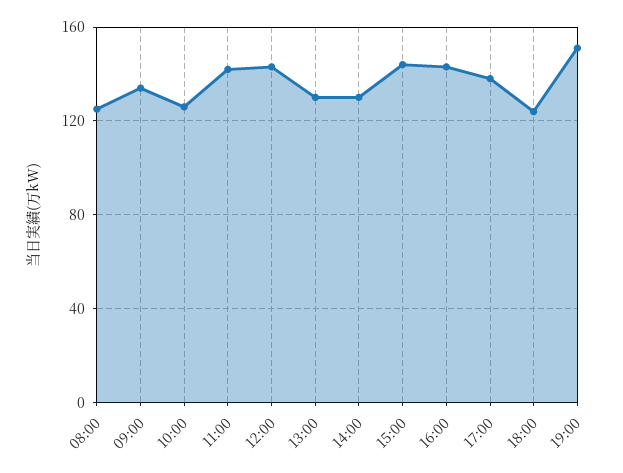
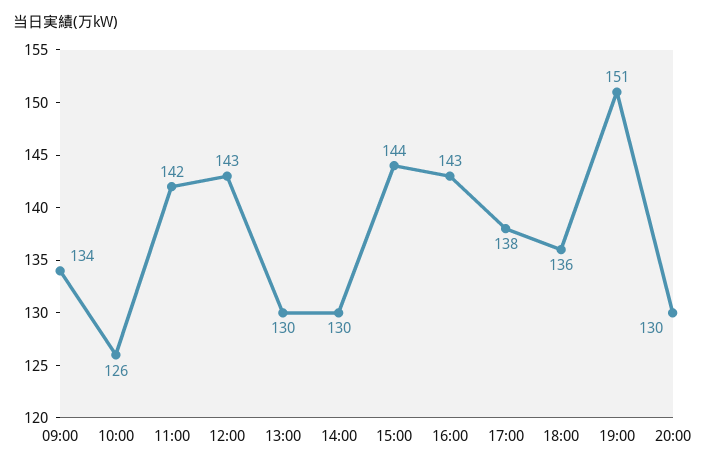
08:00: 125 -> none
18:00: 125 -> 136
20:00: none -> 130

